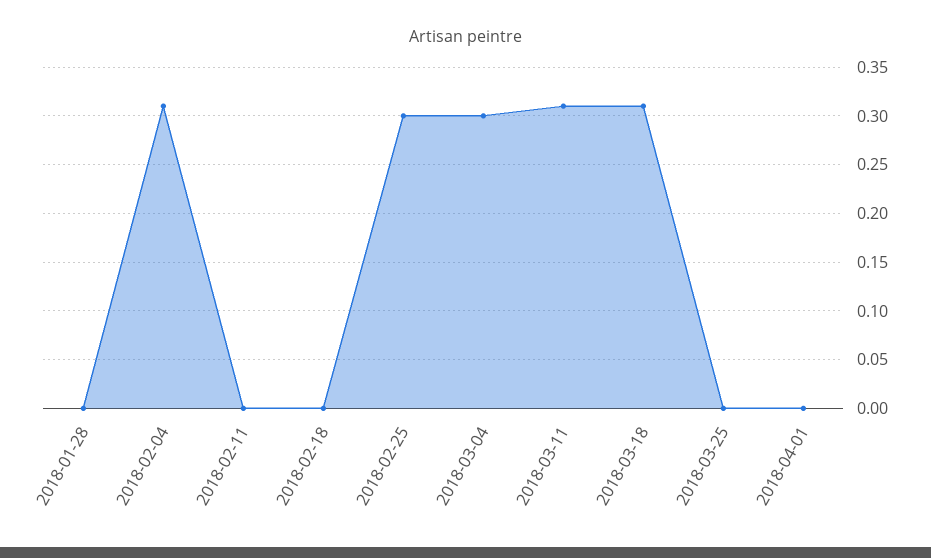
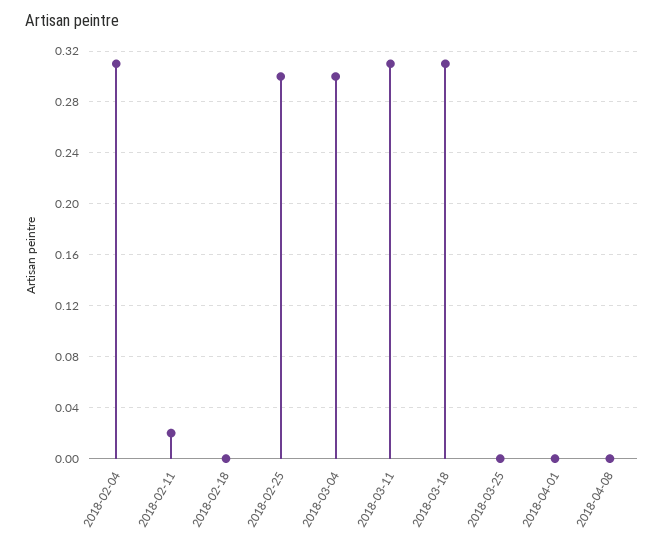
2018-01-28: 0 -> none
2018-02-11: 0 -> 0.02
2018-04-08: none -> 0

